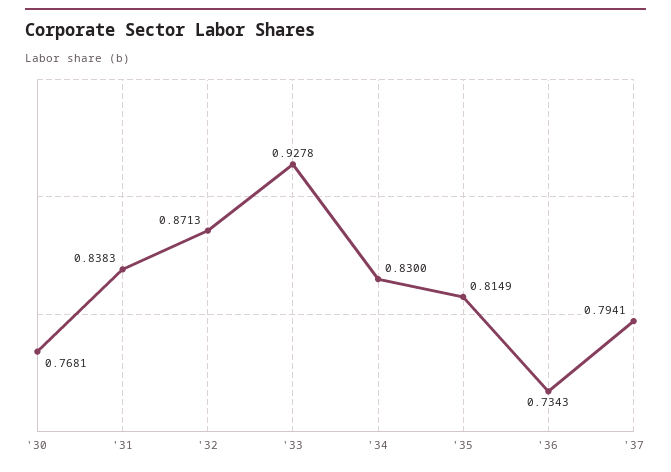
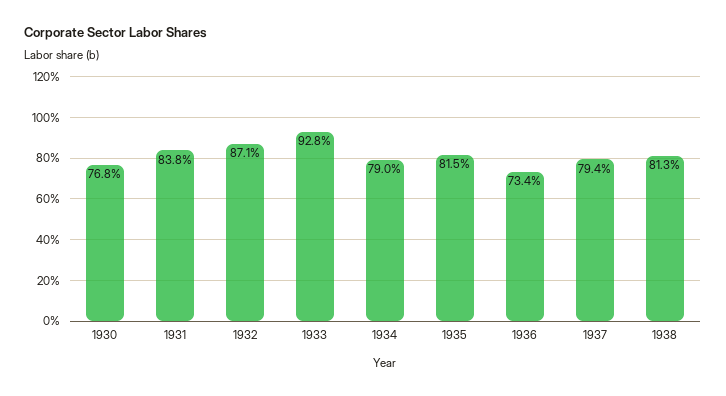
'34: 0.83 -> 0.79
1938: none -> 0.813

